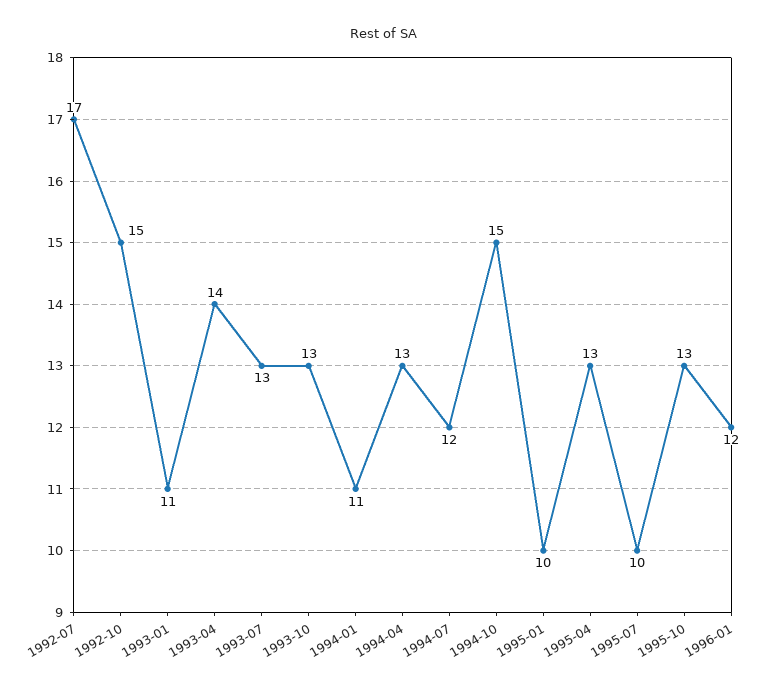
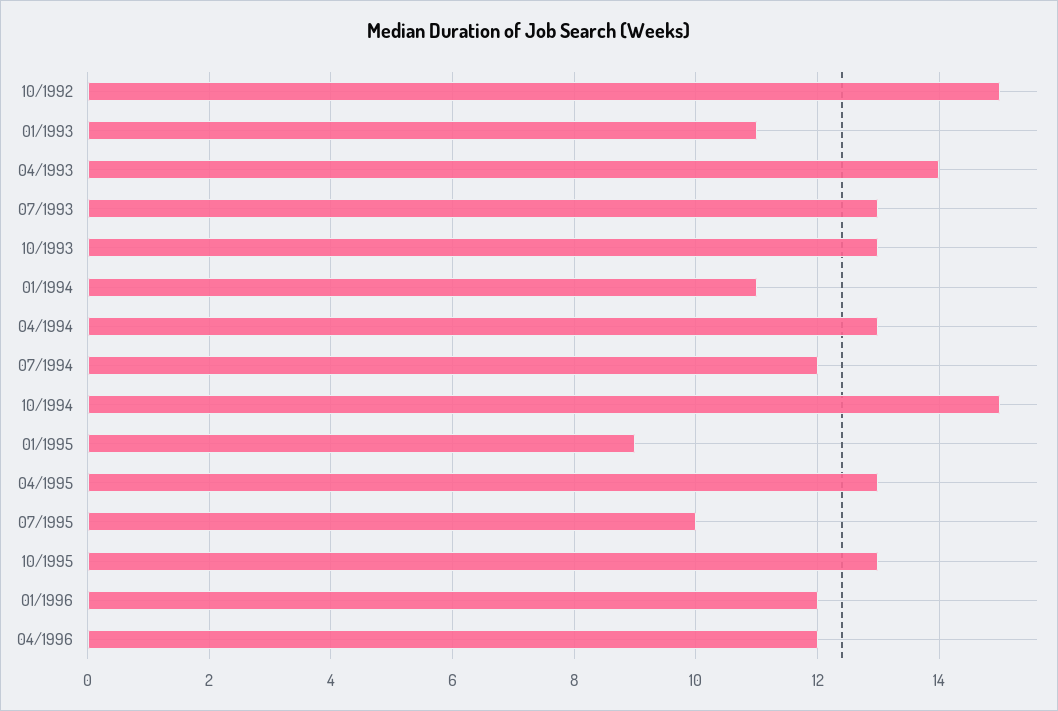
1992-07: 17 -> none
1995-01: 10 -> 9
04/1996: none -> 12

